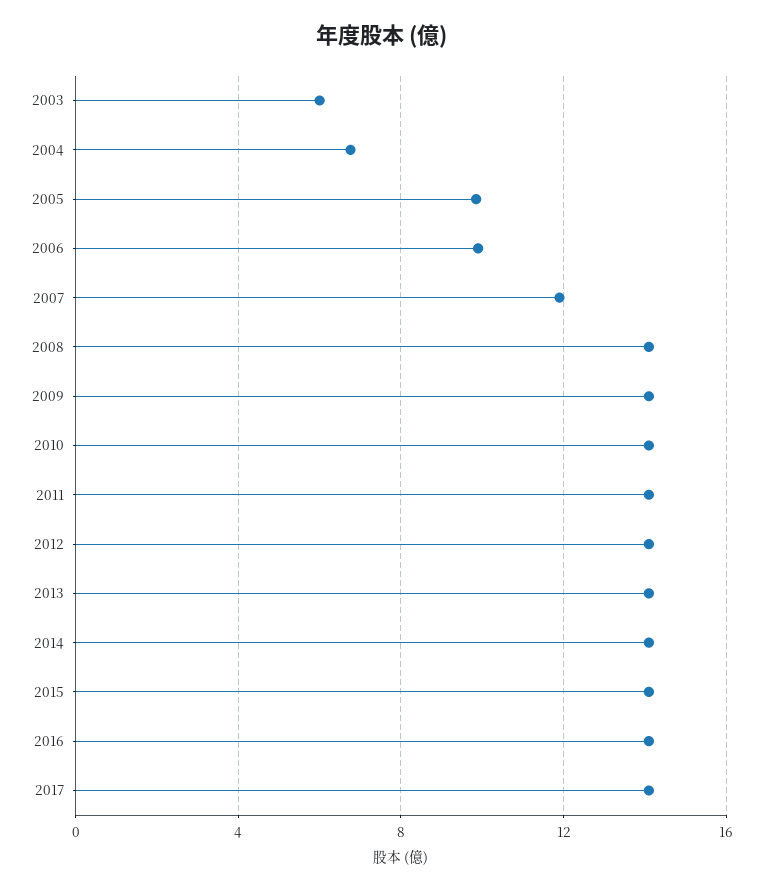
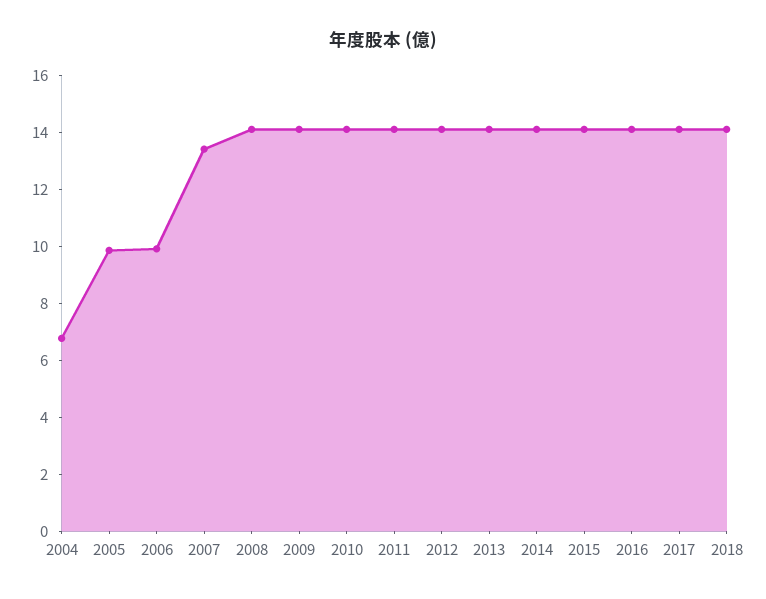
2003: 6 -> none
2007: 12 -> 13.5
2018: none -> 14

